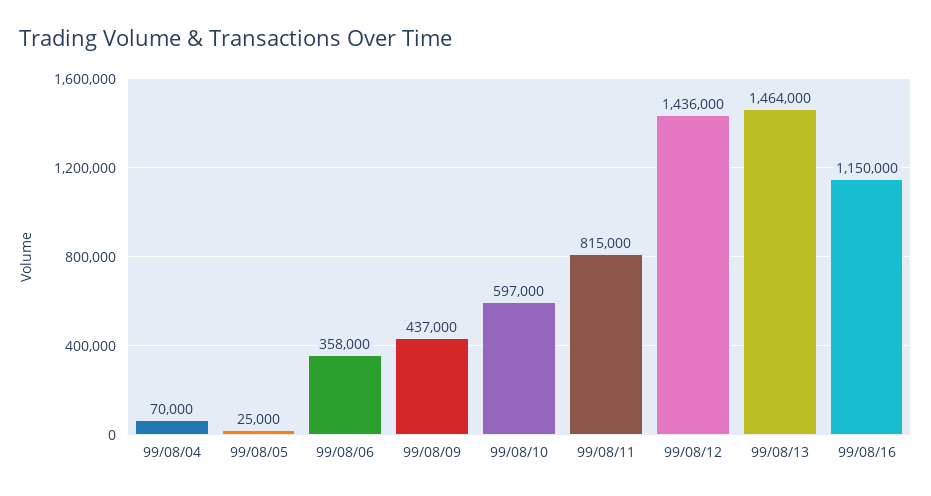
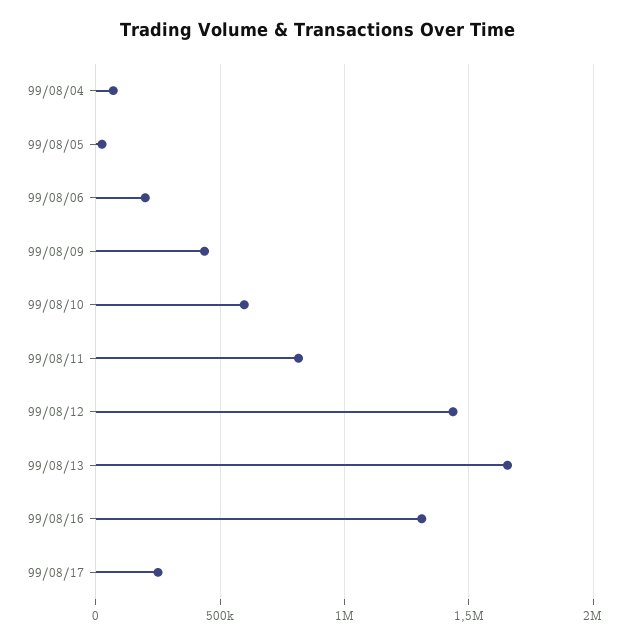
99/08/06: 358000 -> 200000
99/08/13: 1464000 -> 1650000
99/08/16: 1150000 -> 1300000
99/08/17: none -> 250000

